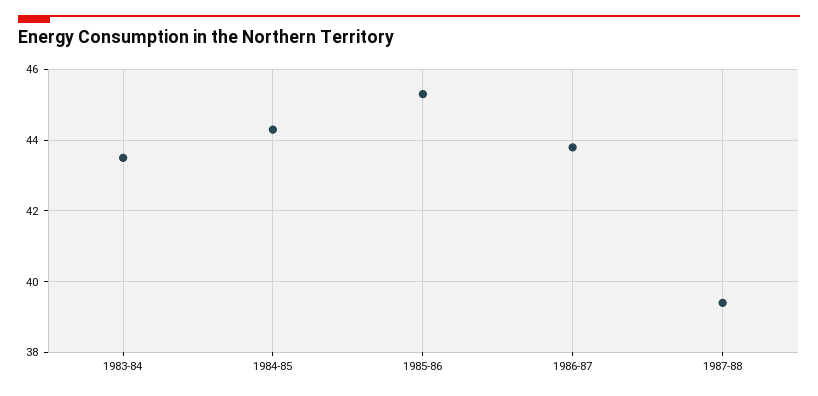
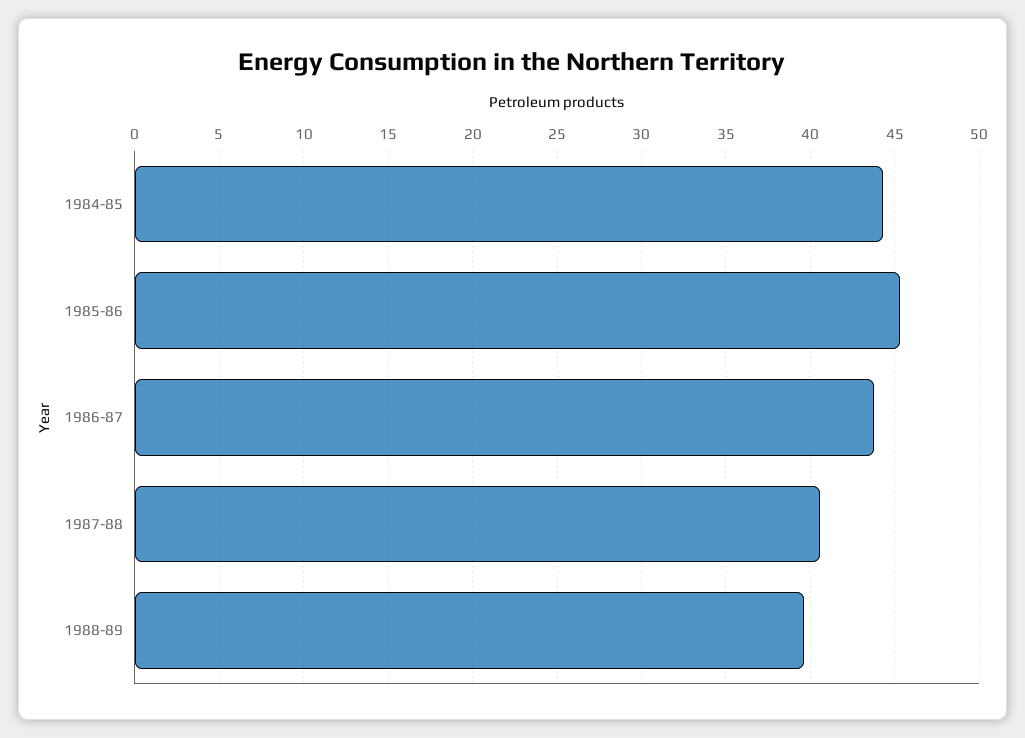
1983-84: 43.5 -> none
1987-88: 39.5 -> 40.5
1988-89: none -> 39.5

